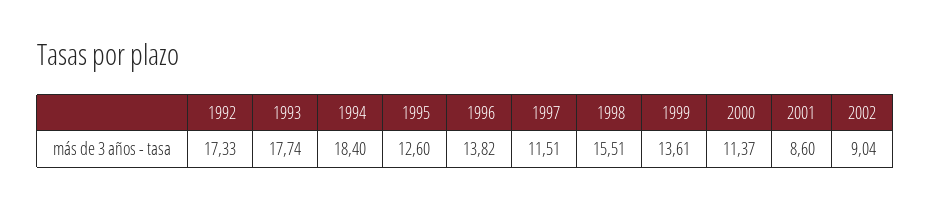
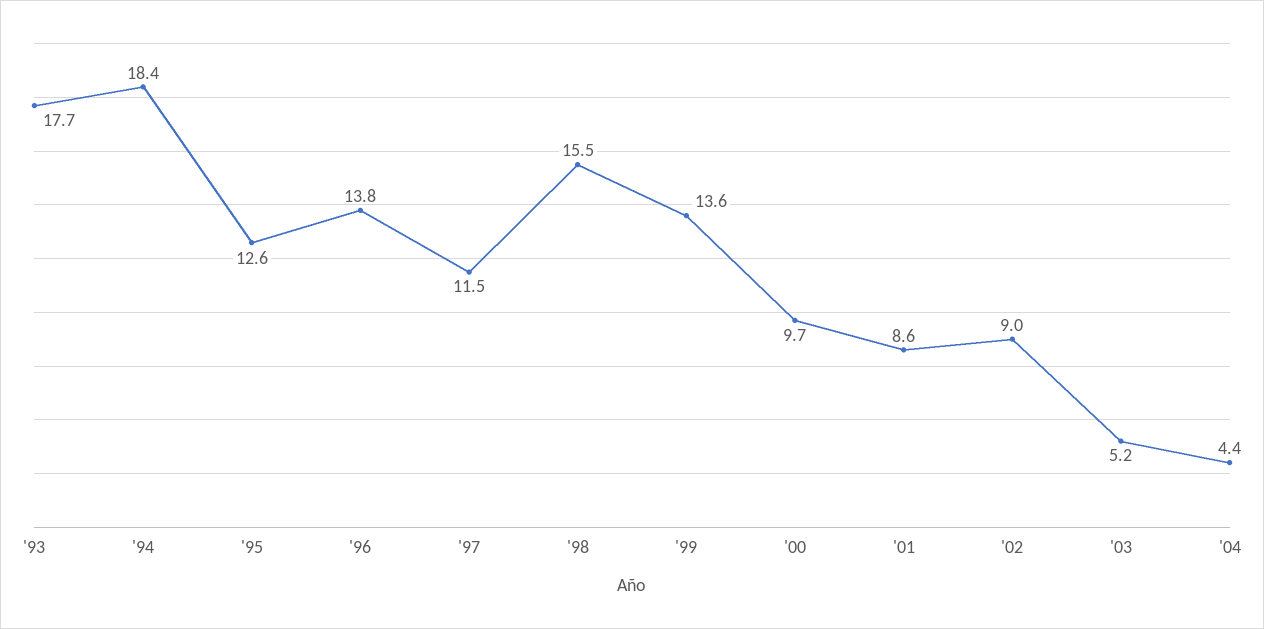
1992: 17.33 -> none
2000: 11.37 -> 9.7
'03: none -> 5.2
'04: none -> 4.4

